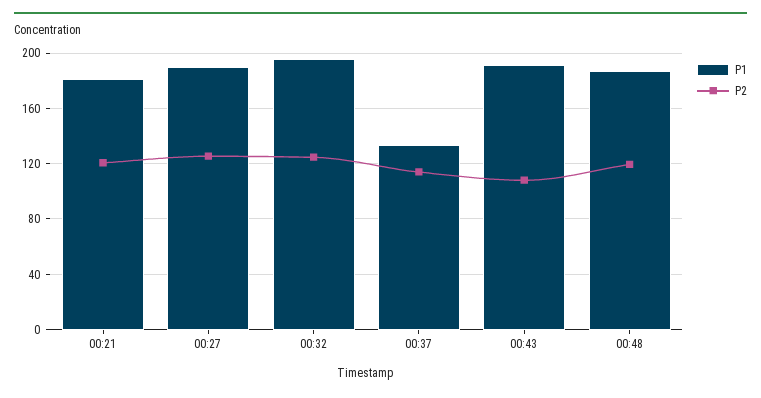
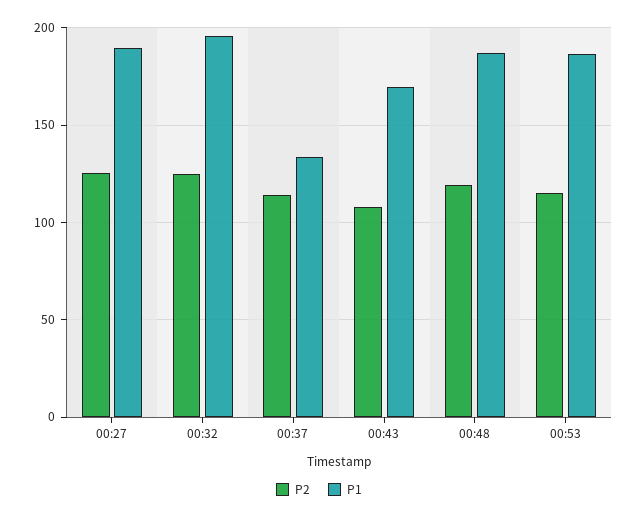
P1, 00:21: 180 -> none
P2, 00:21: 120 -> none
P1, 00:43: 190 -> 170
P2, 00:53: none -> 115
P1, 00:53: none -> 185

